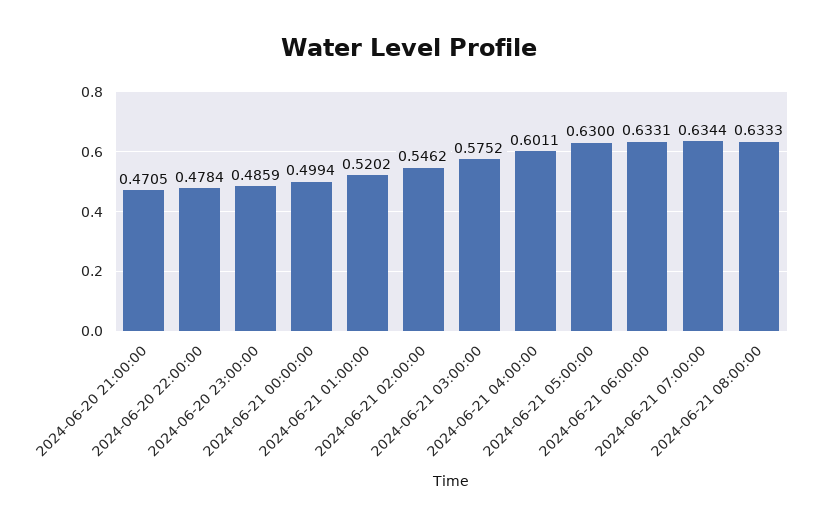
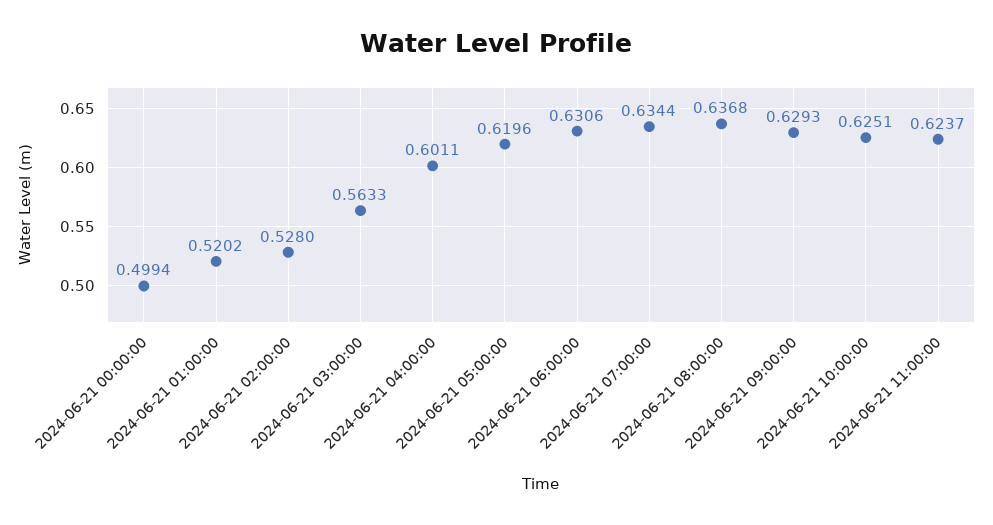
2024-06-20 21:00:00: 0.4705 -> none
2024-06-20 22:00:00: 0.4784 -> none
2024-06-20 23:00:00: 0.4859 -> none
2024-06-21 02:00:00: 0.5462 -> 0.528
2024-06-21 03:00:00: 0.5752 -> 0.5633
2024-06-21 05:00:00: 0.63 -> 0.6196
2024-06-21 06:00:00: 0.6331 -> 0.6306
2024-06-21 08:00:00: 0.6333 -> 0.6368
2024-06-21 09:00:00: none -> 0.6293
2024-06-21 10:00:00: none -> 0.6251
2024-06-21 11:00:00: none -> 0.6237

